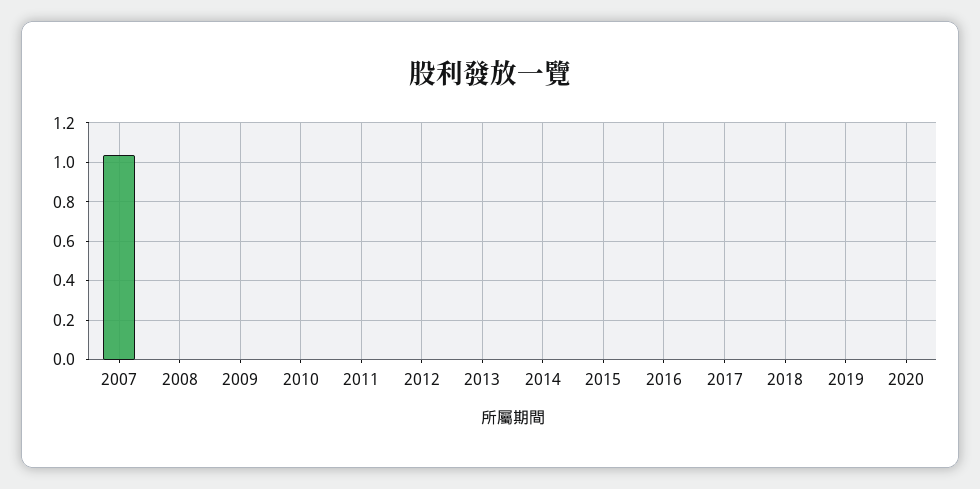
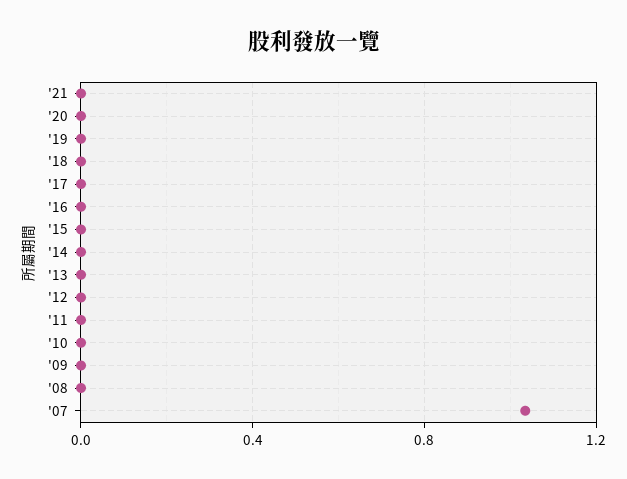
'21: none -> 0

